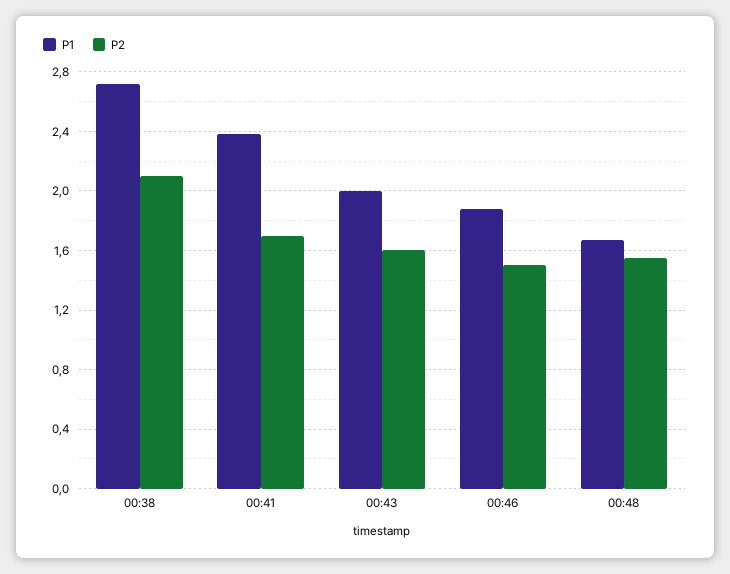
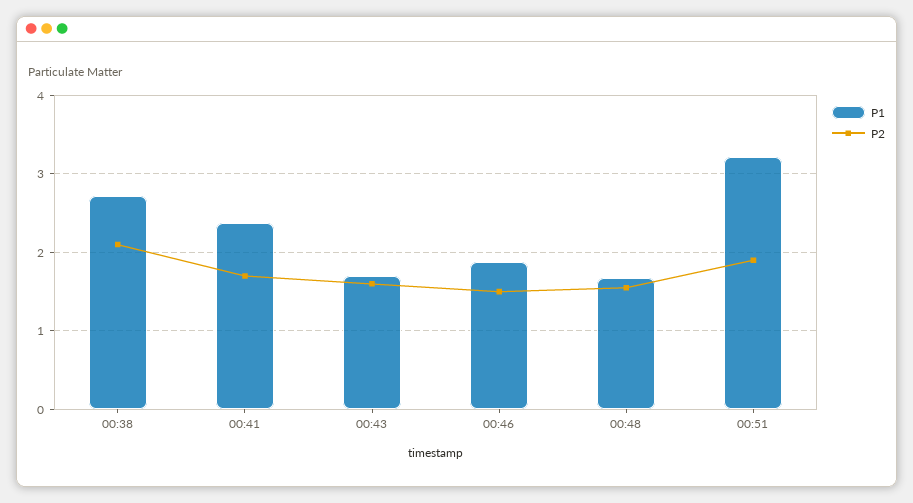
P1, 00:43: 2 -> 1.7
P1, 00:51: none -> 3.2
P2, 00:51: none -> 1.9

